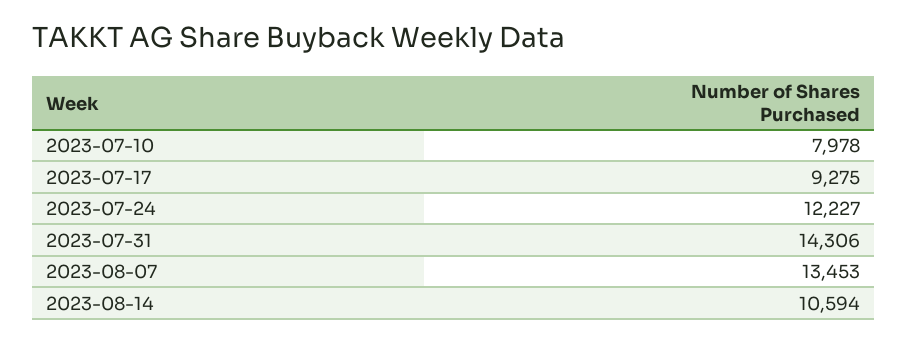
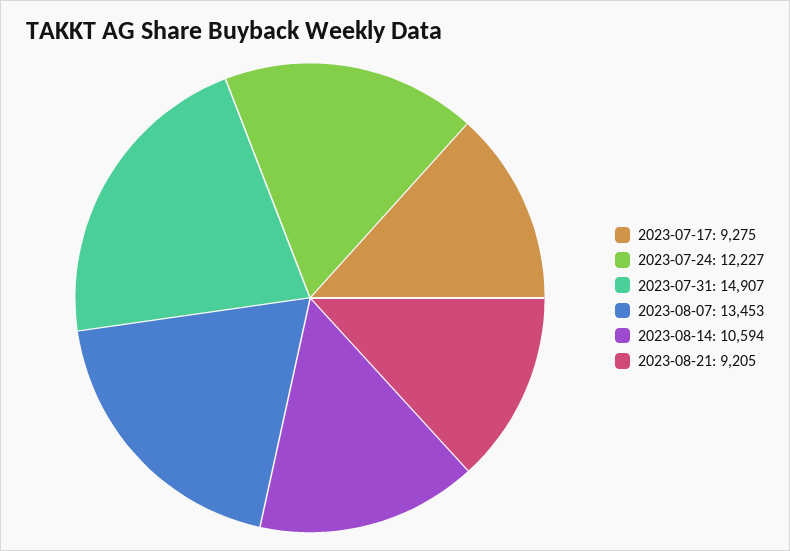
2023-07-10: 7978 -> none
2023-07-31: 14306 -> 14907
2023-08-21: none -> 9205

